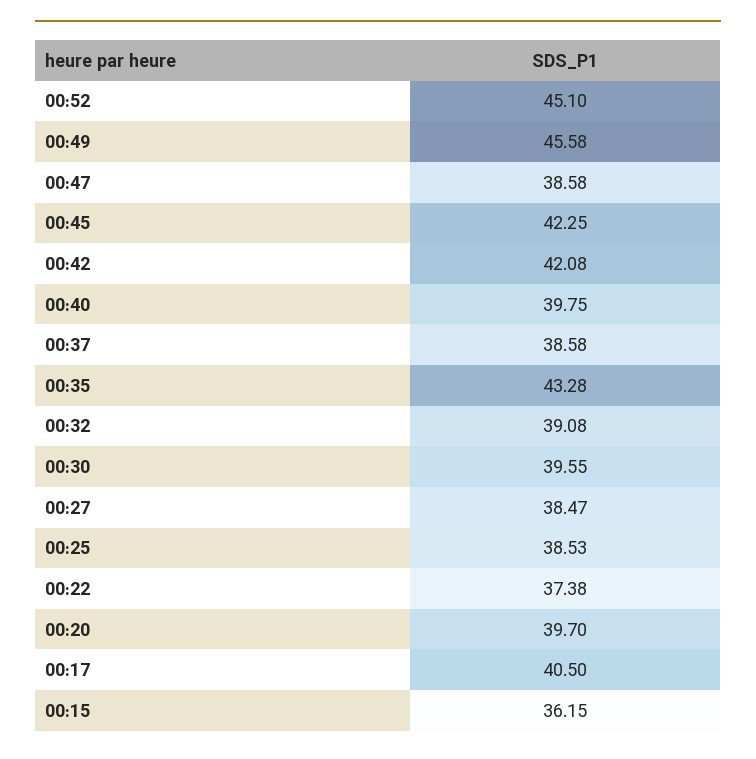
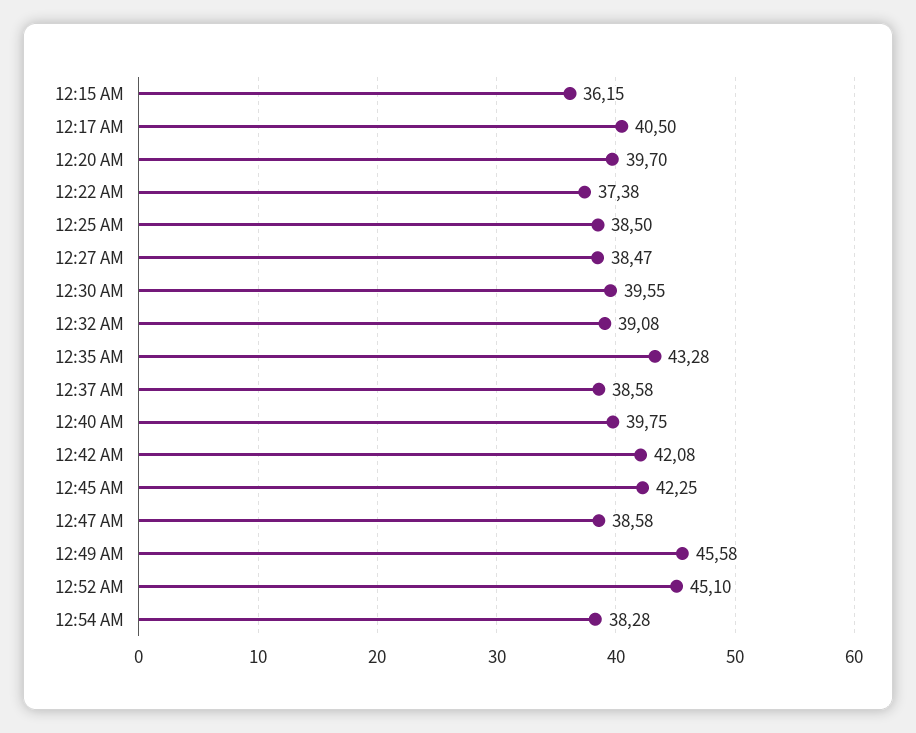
00:25: 38.53 -> 38.5
12:54 AM: none -> 38.28

